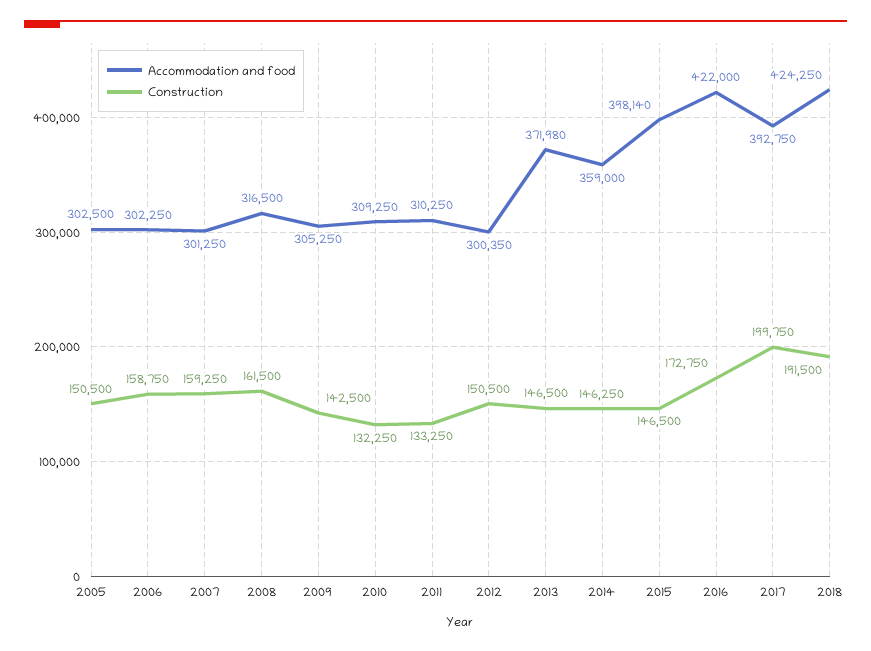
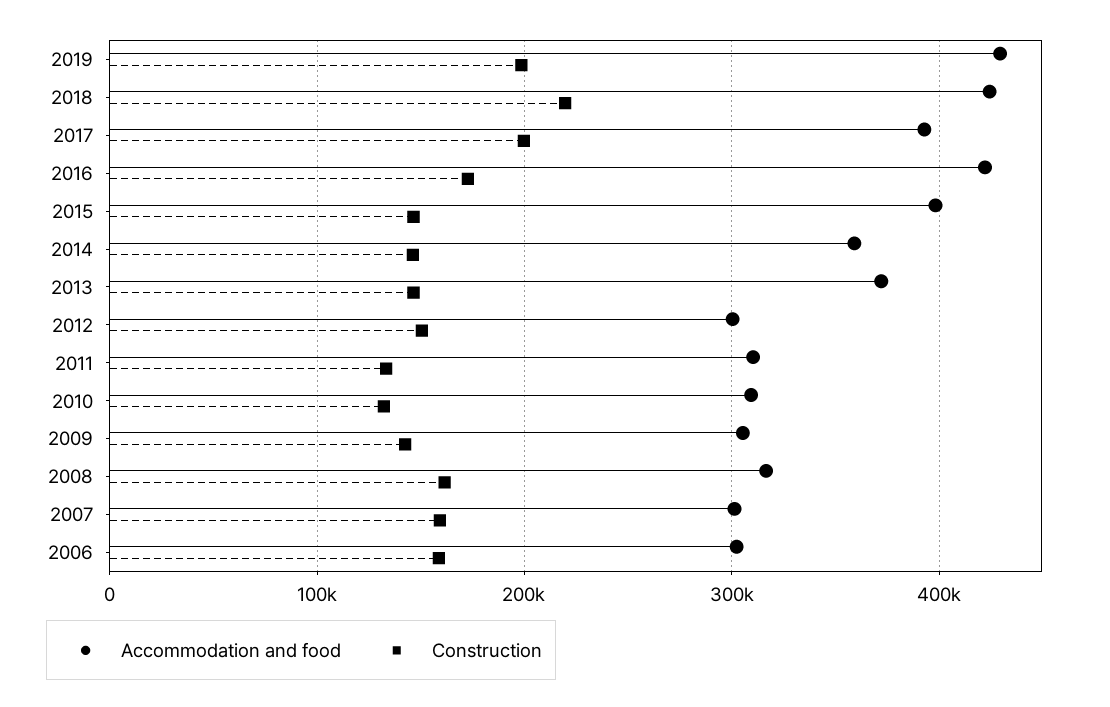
Accommodation and food, 2005: 302500 -> none
Construction, 2005: 150500 -> none
Construction, 2018: 191500 -> 220000
Accommodation and food, 2019: none -> 430000
Construction, 2019: none -> 200000

